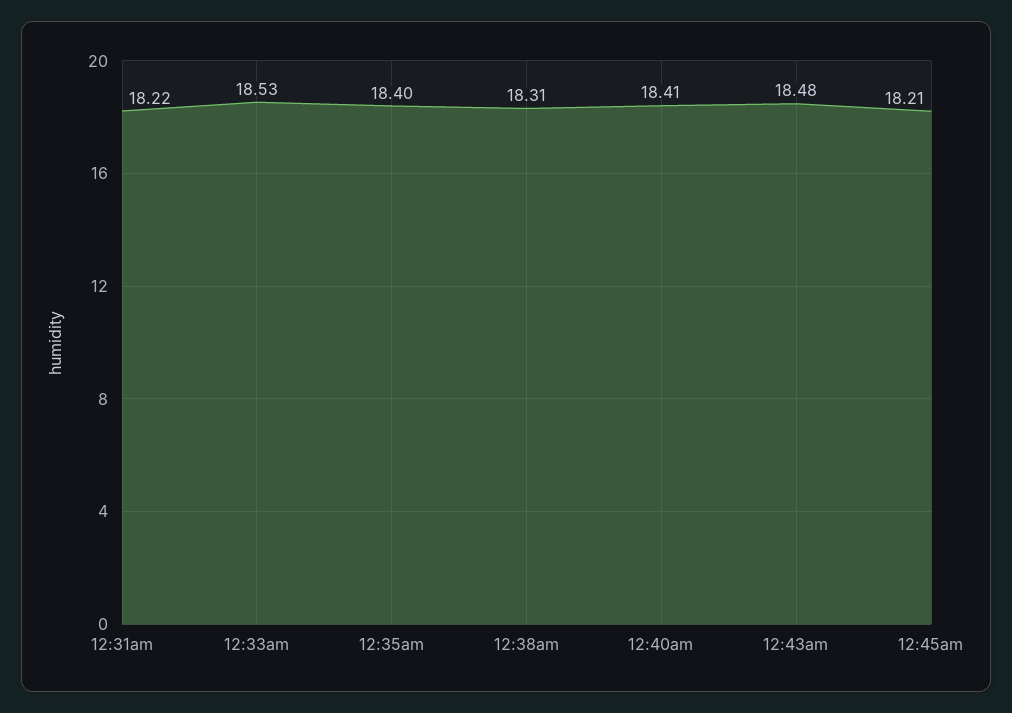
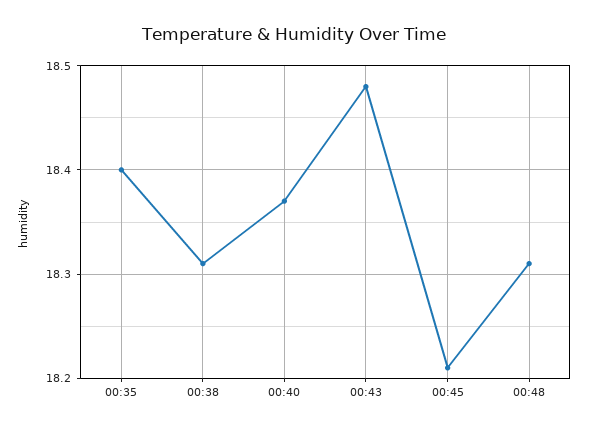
12:31am: 18.22 -> none
12:33am: 18.53 -> none
12:40am: 18.41 -> 18.37
00:48: none -> 18.31

